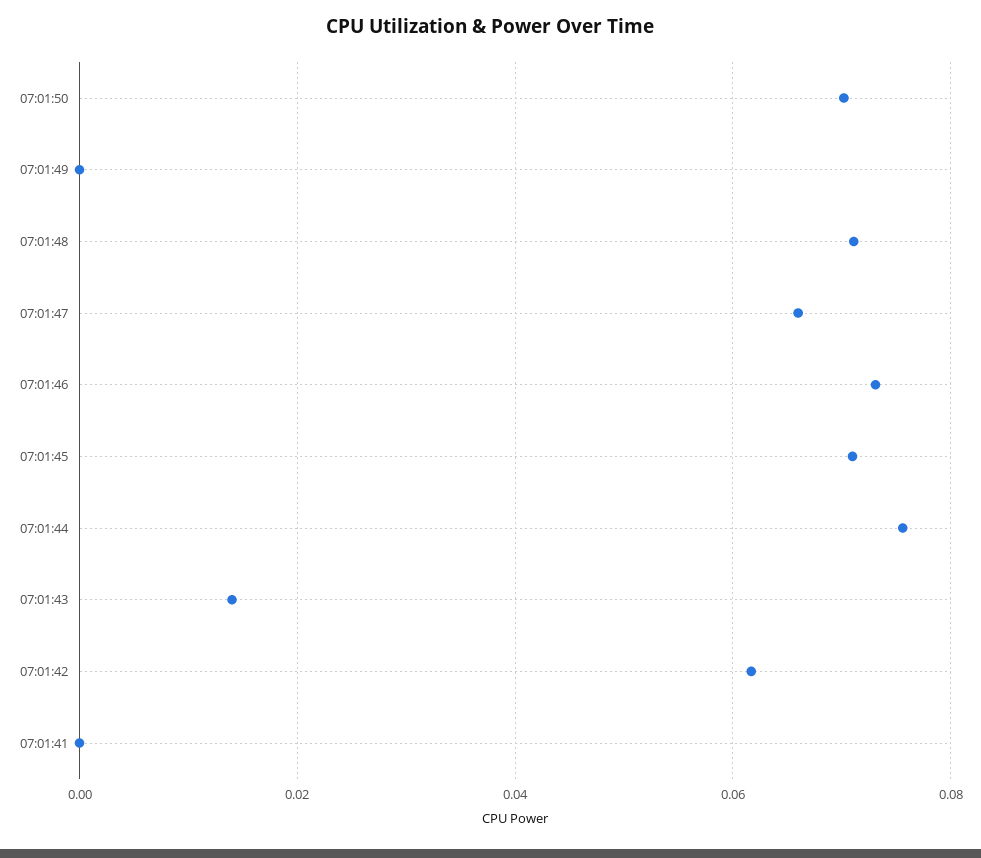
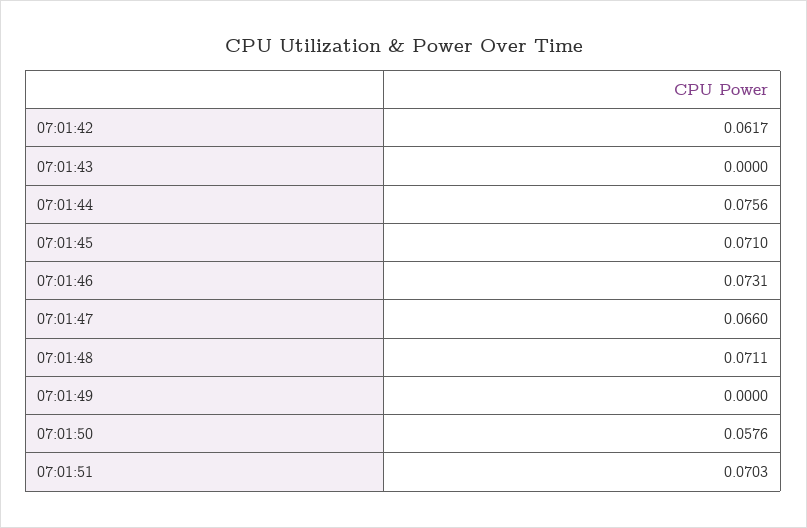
07:01:50: 0.07 -> 0.0576
07:01:43: 0.014 -> 0
07:01:41: 0 -> none
07:01:51: none -> 0.0703

